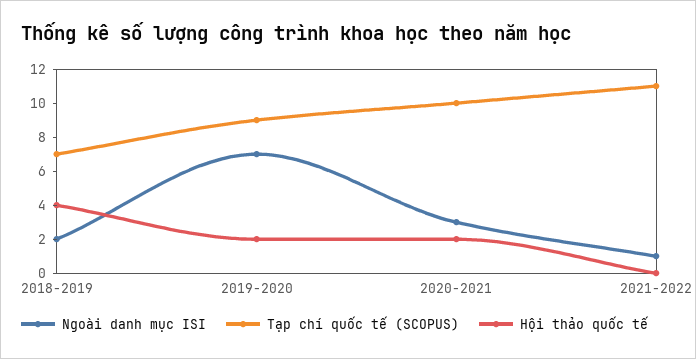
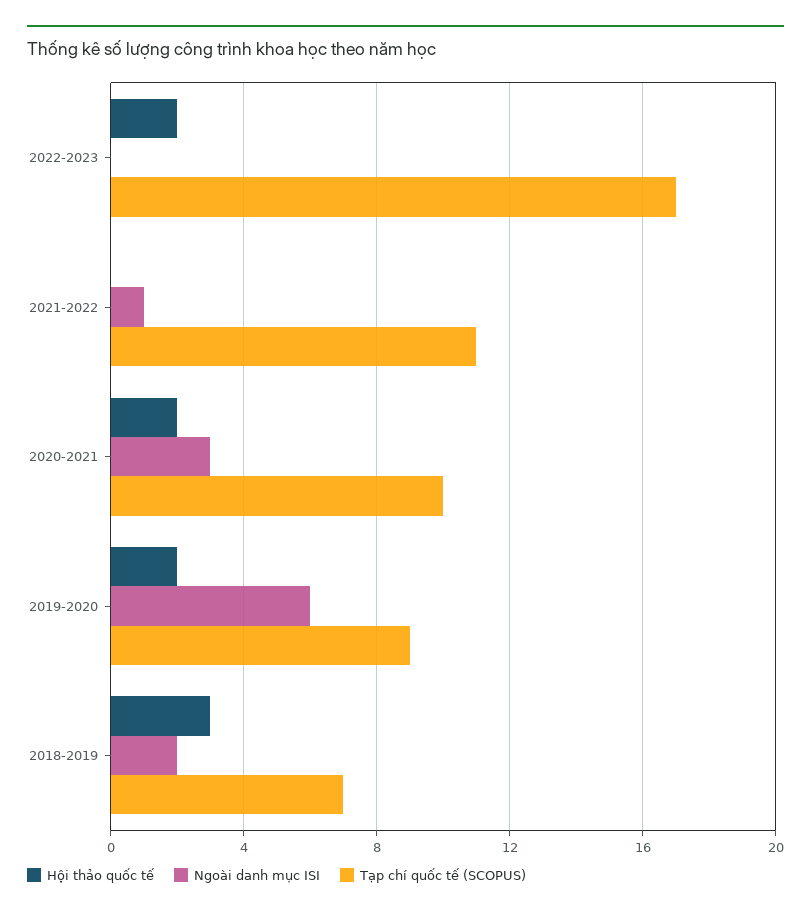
Hội thảo quốc tế, 2018-2019: 4 -> 3
Ngoài danh mục ISI, 2019-2020: 7 -> 6
Hội thảo quốc tế, 2022-2023: none -> 2
Ngoài danh mục ISI, 2022-2023: none -> 0
Tạp chí quốc tế (SCOPUS), 2022-2023: none -> 17

